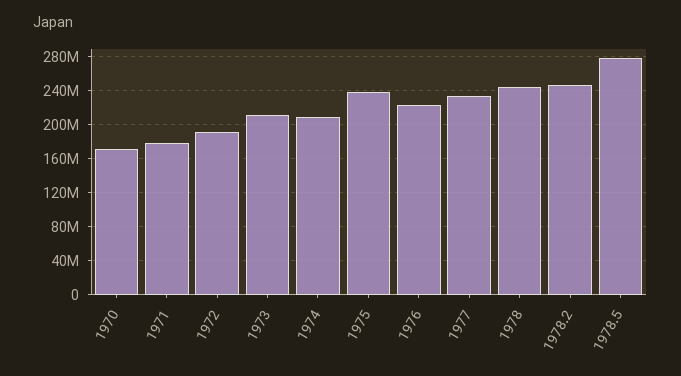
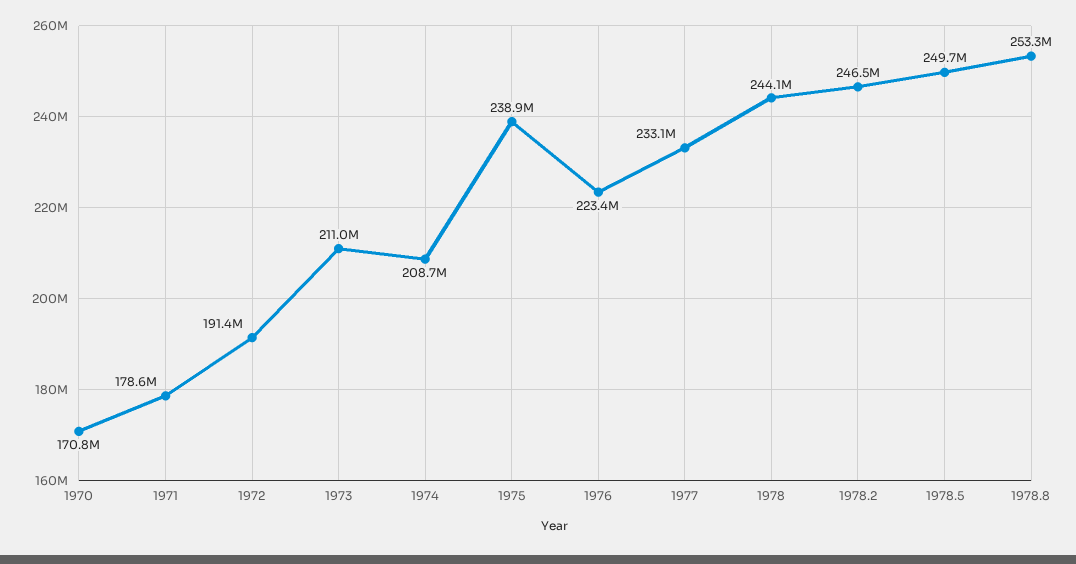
1978.5: 280000000 -> 249700000
1978.8: none -> 253300000

